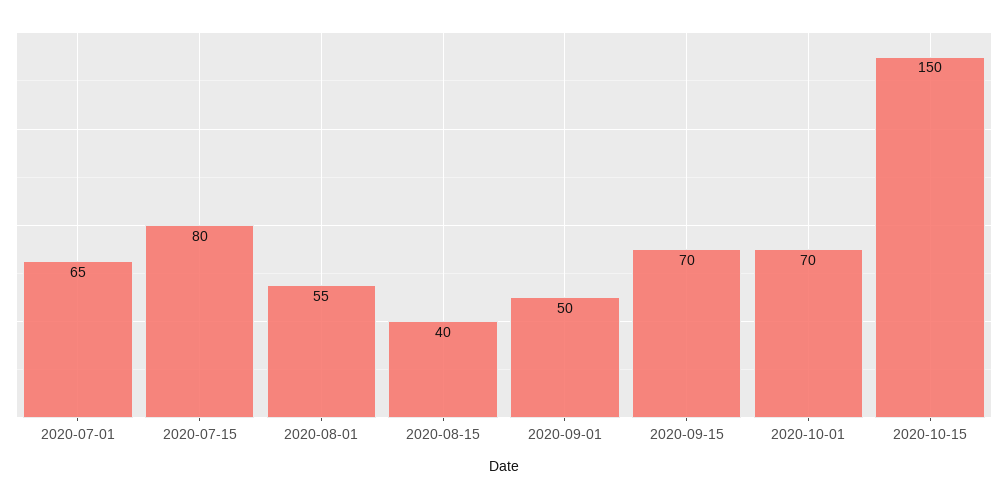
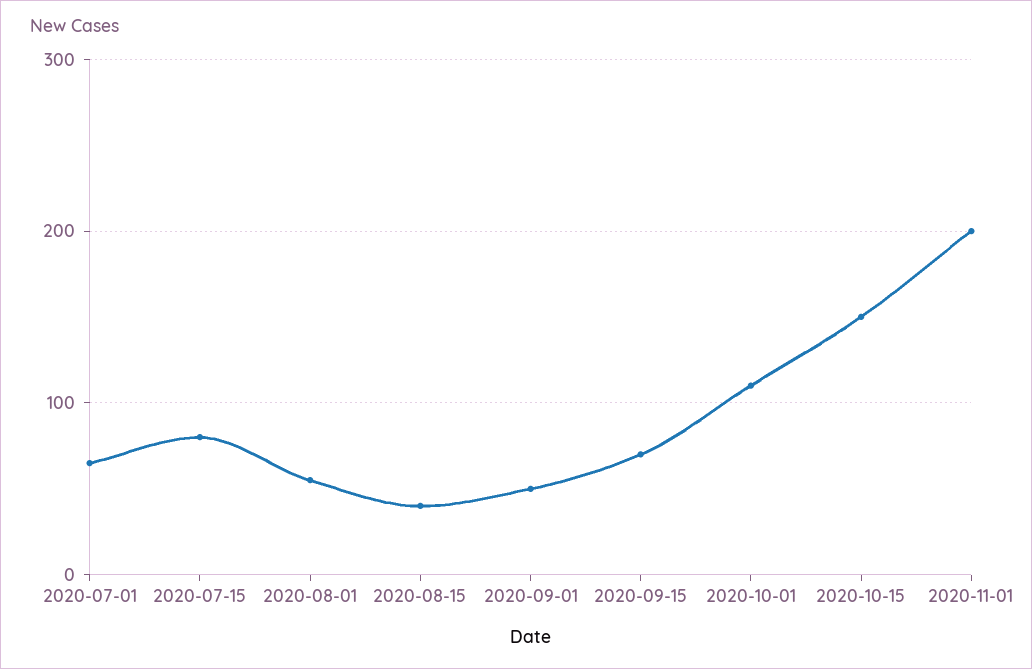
2020-10-01: 70 -> 110
2020-11-01: none -> 200

